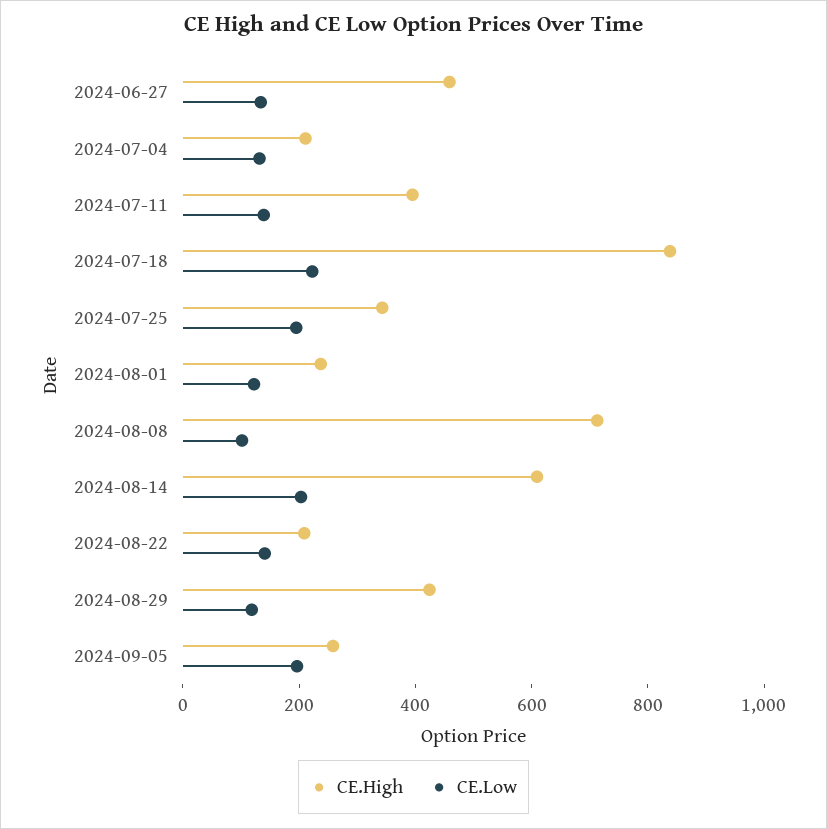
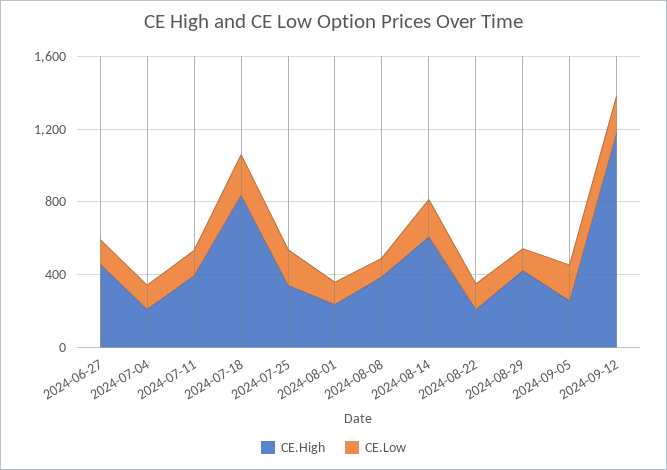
CE.High, 2024-08-08: 700 -> 400
CE.High, 2024-09-12: none -> 1200
CE.Low, 2024-09-12: none -> 200

